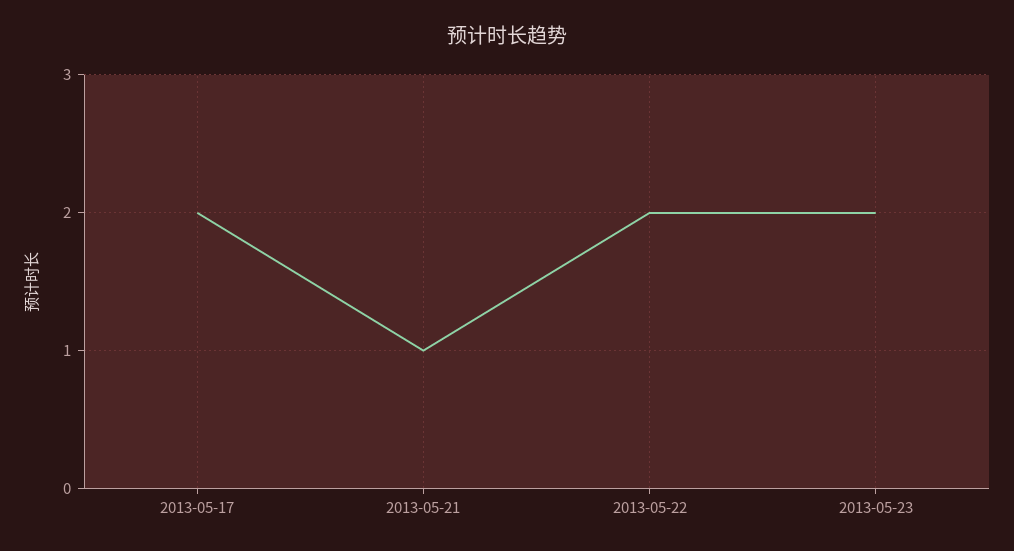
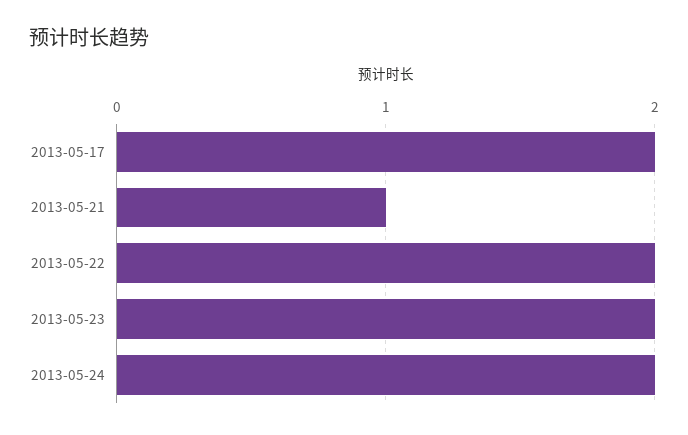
2013-05-24: none -> 2

